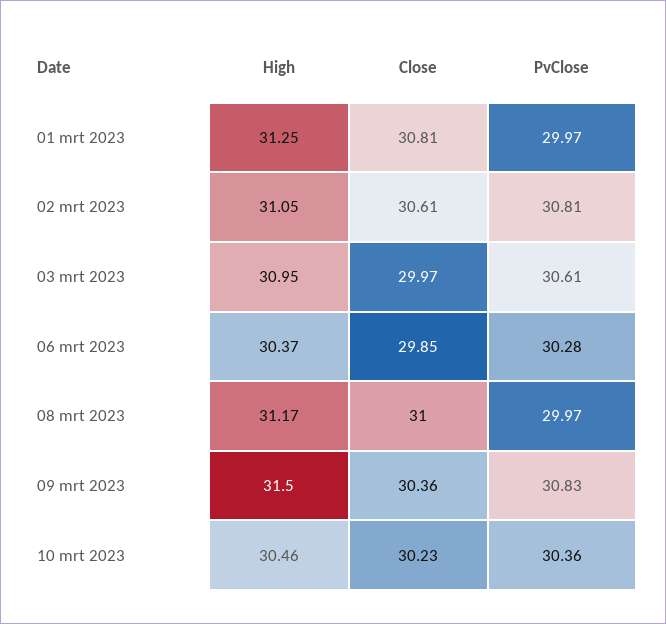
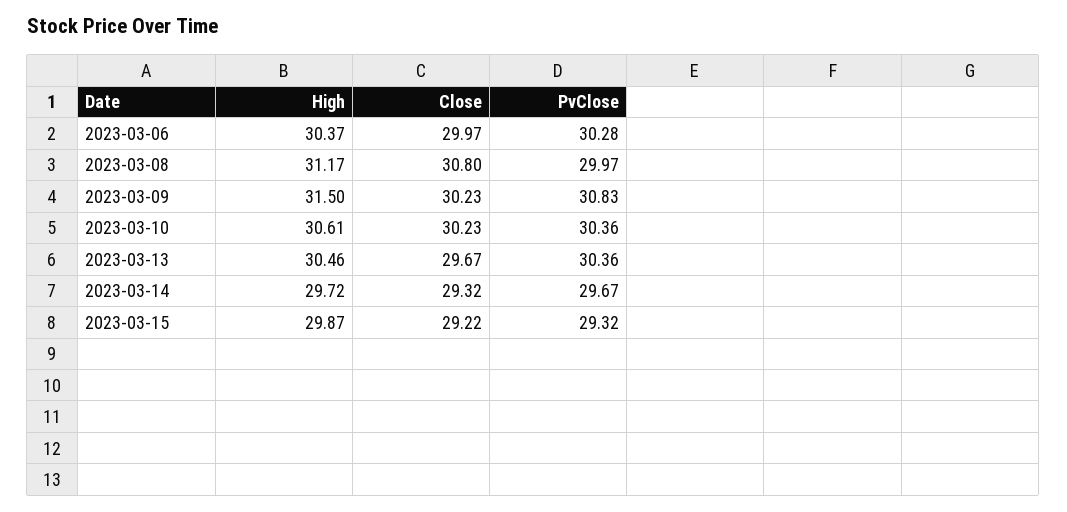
High, 01 mrt 2023: 31.25 -> none
Close, 01 mrt 2023: 30.81 -> none
PvClose, 01 mrt 2023: 29.97 -> none
High, 02 mrt 2023: 31.05 -> none
Close, 02 mrt 2023: 30.61 -> none
PvClose, 02 mrt 2023: 30.81 -> none
High, 03 mrt 2023: 30.95 -> none
Close, 03 mrt 2023: 29.97 -> none
PvClose, 03 mrt 2023: 30.61 -> none
Close, 06 mrt 2023: 29.85 -> 29.97
Close, 08 mrt 2023: 31 -> 30.8
Close, 09 mrt 2023: 30.36 -> 30.23
High, 10 mrt 2023: 30.46 -> 30.61
High, 2023-03-13: none -> 30.46
Close, 2023-03-13: none -> 29.67
PvClose, 2023-03-13: none -> 30.36
High, 2023-03-14: none -> 29.72
Close, 2023-03-14: none -> 29.32
PvClose, 2023-03-14: none -> 29.67
High, 2023-03-15: none -> 29.87
Close, 2023-03-15: none -> 29.22
PvClose, 2023-03-15: none -> 29.32

